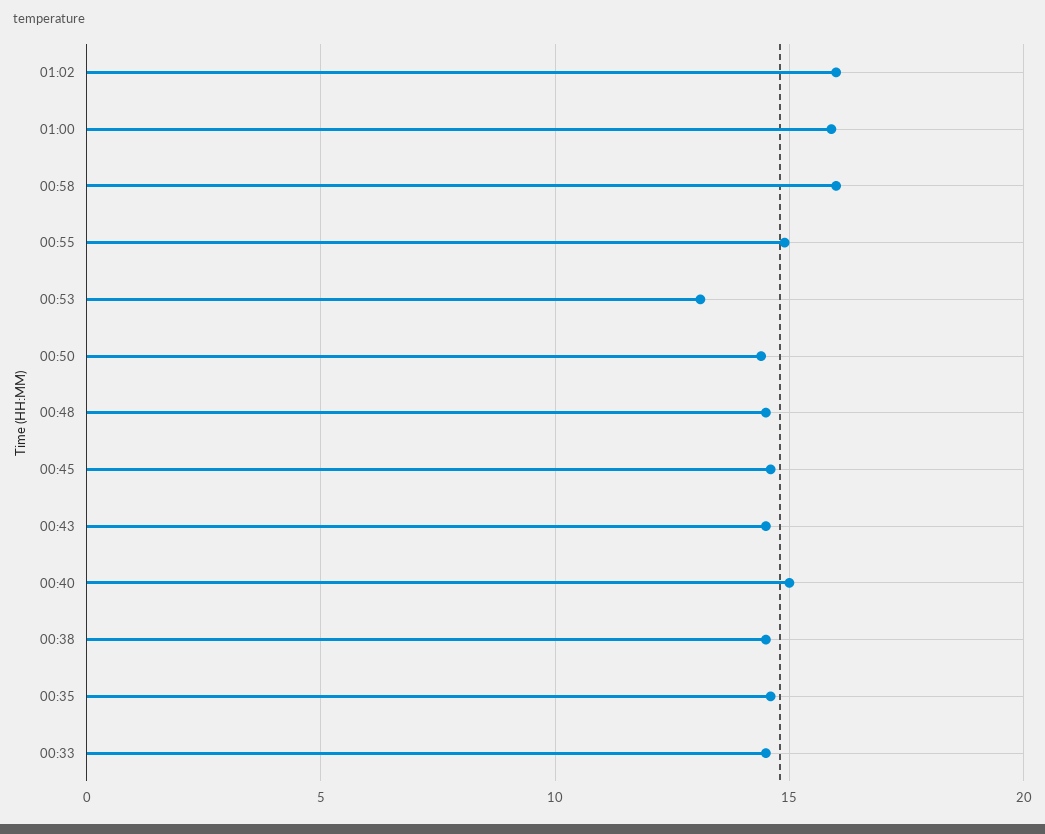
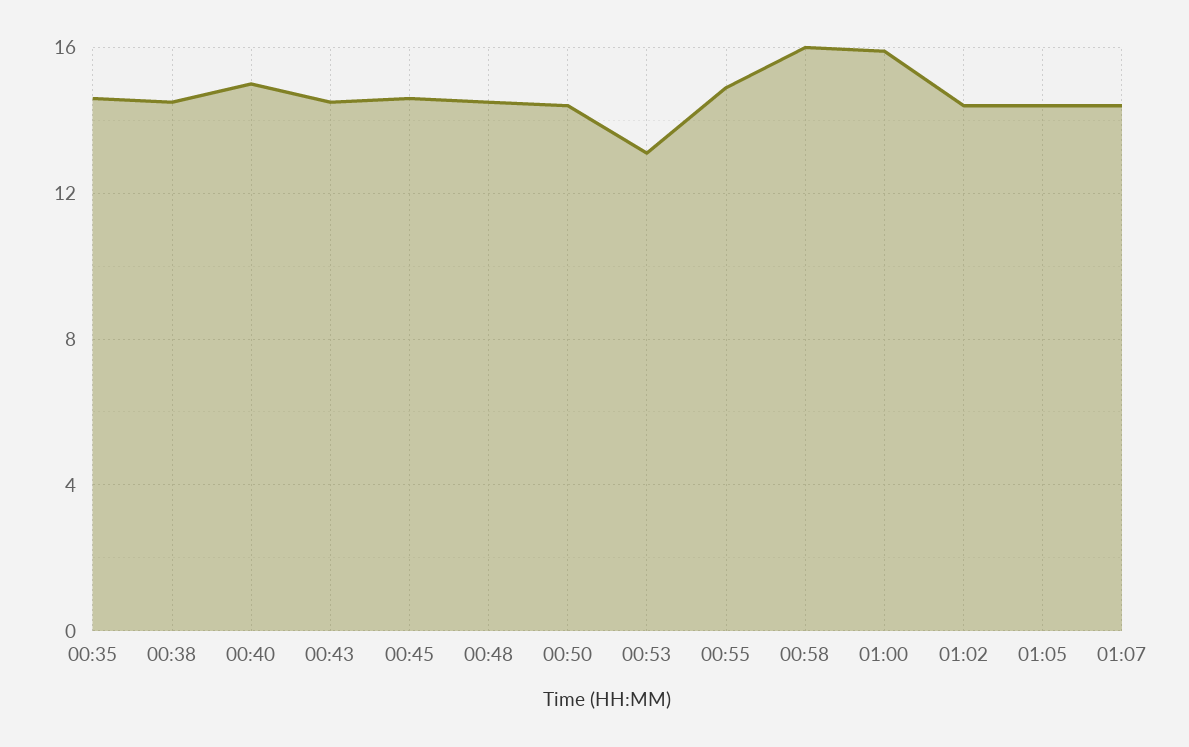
01:02: 16 -> 14.5
00:33: 14.5 -> none
01:05: none -> 14.5
01:07: none -> 14.5

